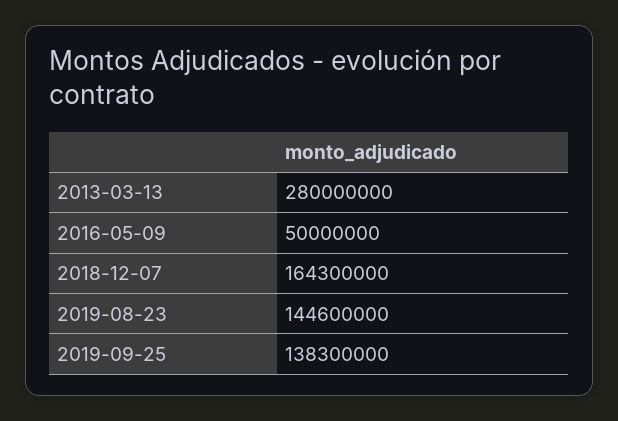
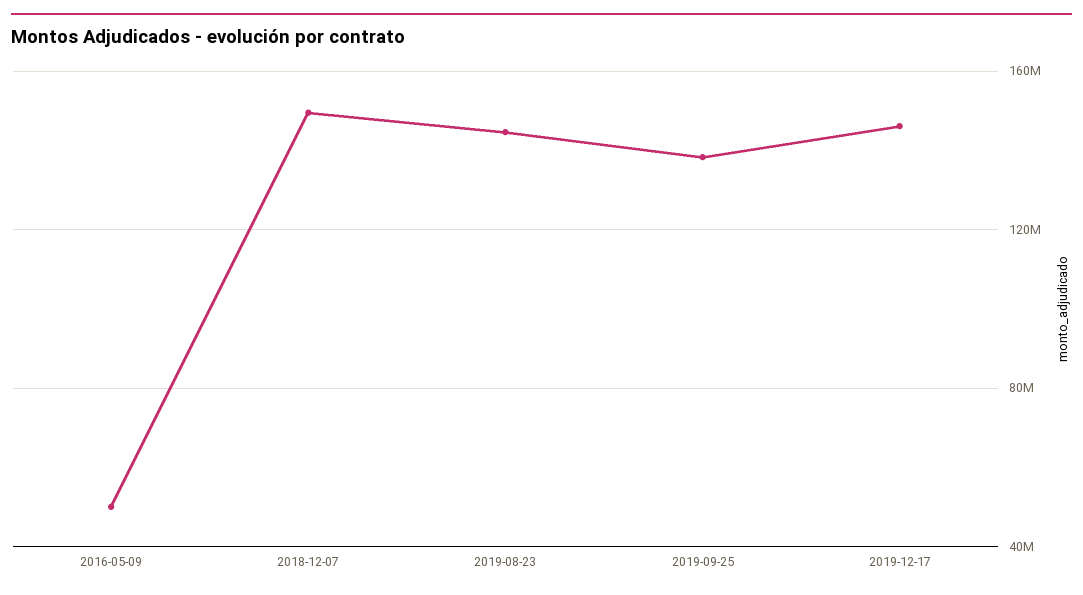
2013-03-13: 280000000 -> none
2018-12-07: 164300000 -> 150000000
2019-12-17: none -> 145000000

